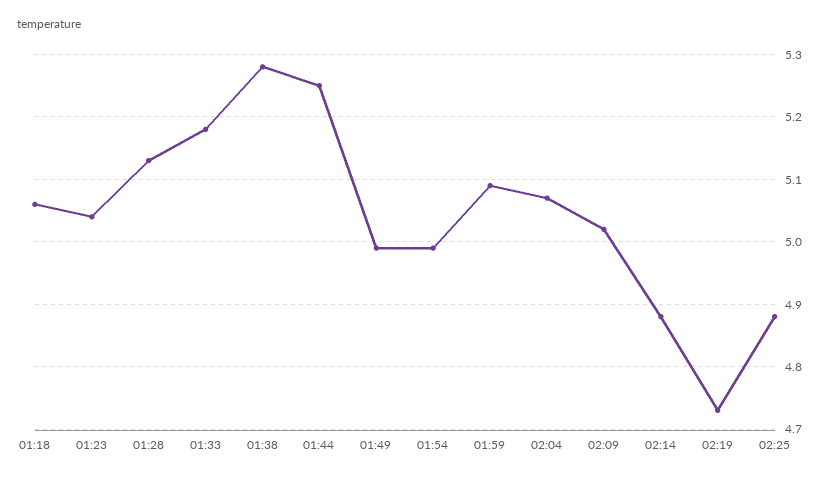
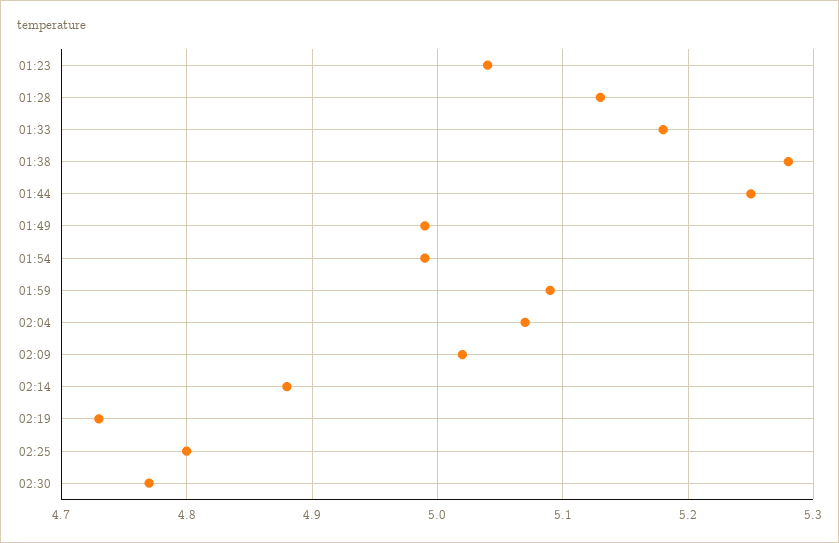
01:18: 5.06 -> none
02:25: 4.88 -> 4.8
02:30: none -> 4.77

